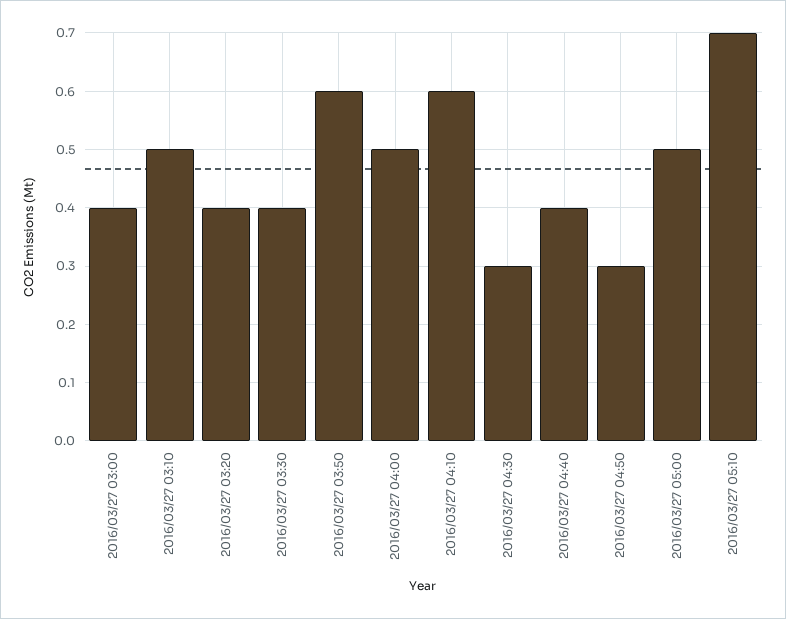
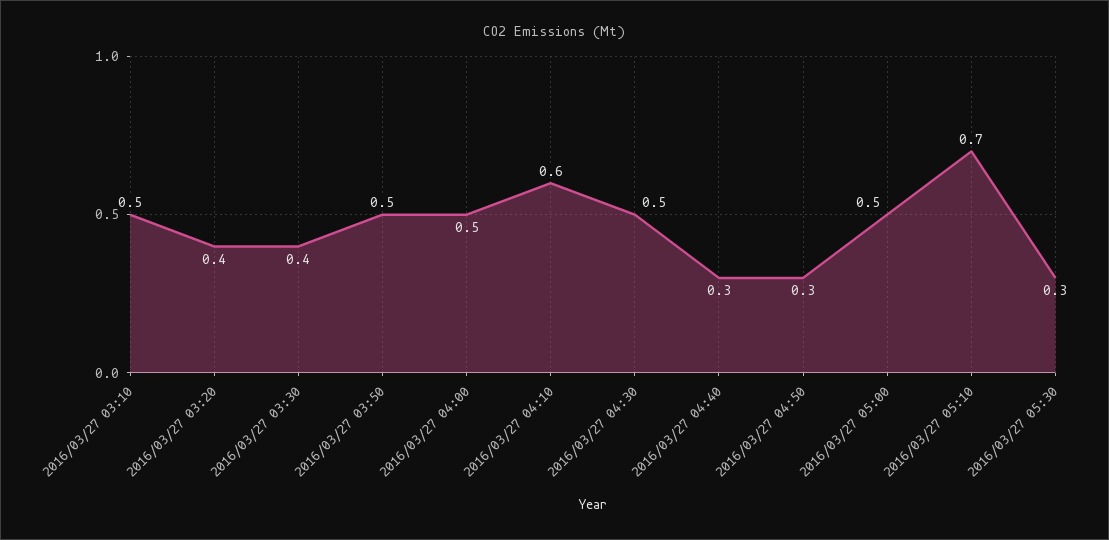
2016/03/27 03:00: 0.4 -> none
2016/03/27 03:50: 0.6 -> 0.5
2016/03/27 04:30: 0.3 -> 0.5
2016/03/27 04:40: 0.4 -> 0.3
2016/03/27 05:30: none -> 0.3

